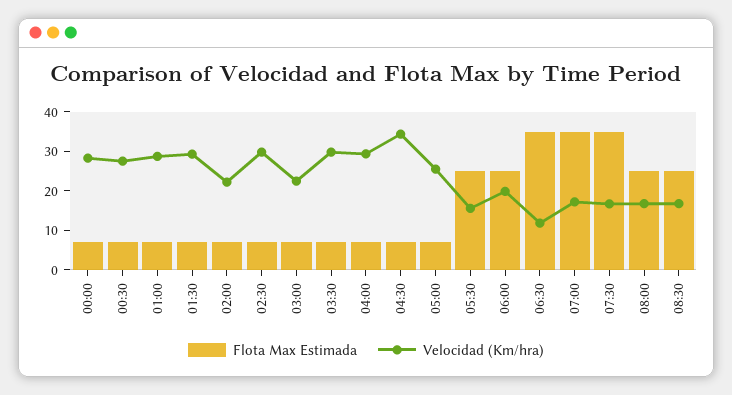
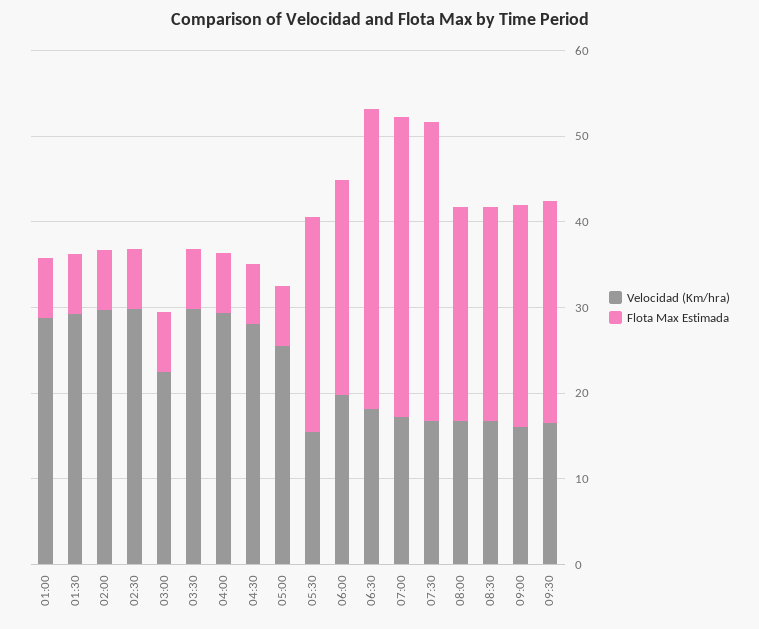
Flota Max Estimada, 00:00: 7.5 -> none
Velocidad (Km/hra), 00:00: 27.5 -> none
Flota Max Estimada, 00:30: 7.5 -> none
Velocidad (Km/hra), 00:30: 27.5 -> none
Velocidad (Km/hra), 02:00: 22.5 -> 30
Velocidad (Km/hra), 04:30: 35 -> 28
Velocidad (Km/hra), 06:30: 12.5 -> 18
Velocidad (Km/hra), 09:00: none -> 16
Flota Max Estimada, 09:00: none -> 26
Velocidad (Km/hra), 09:30: none -> 16
Flota Max Estimada, 09:30: none -> 26

